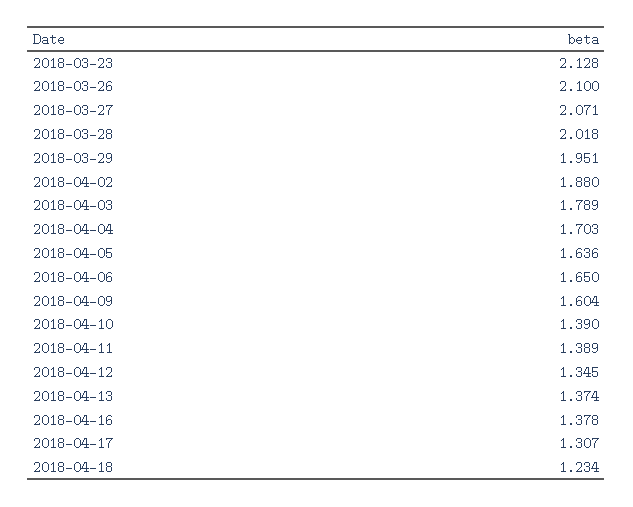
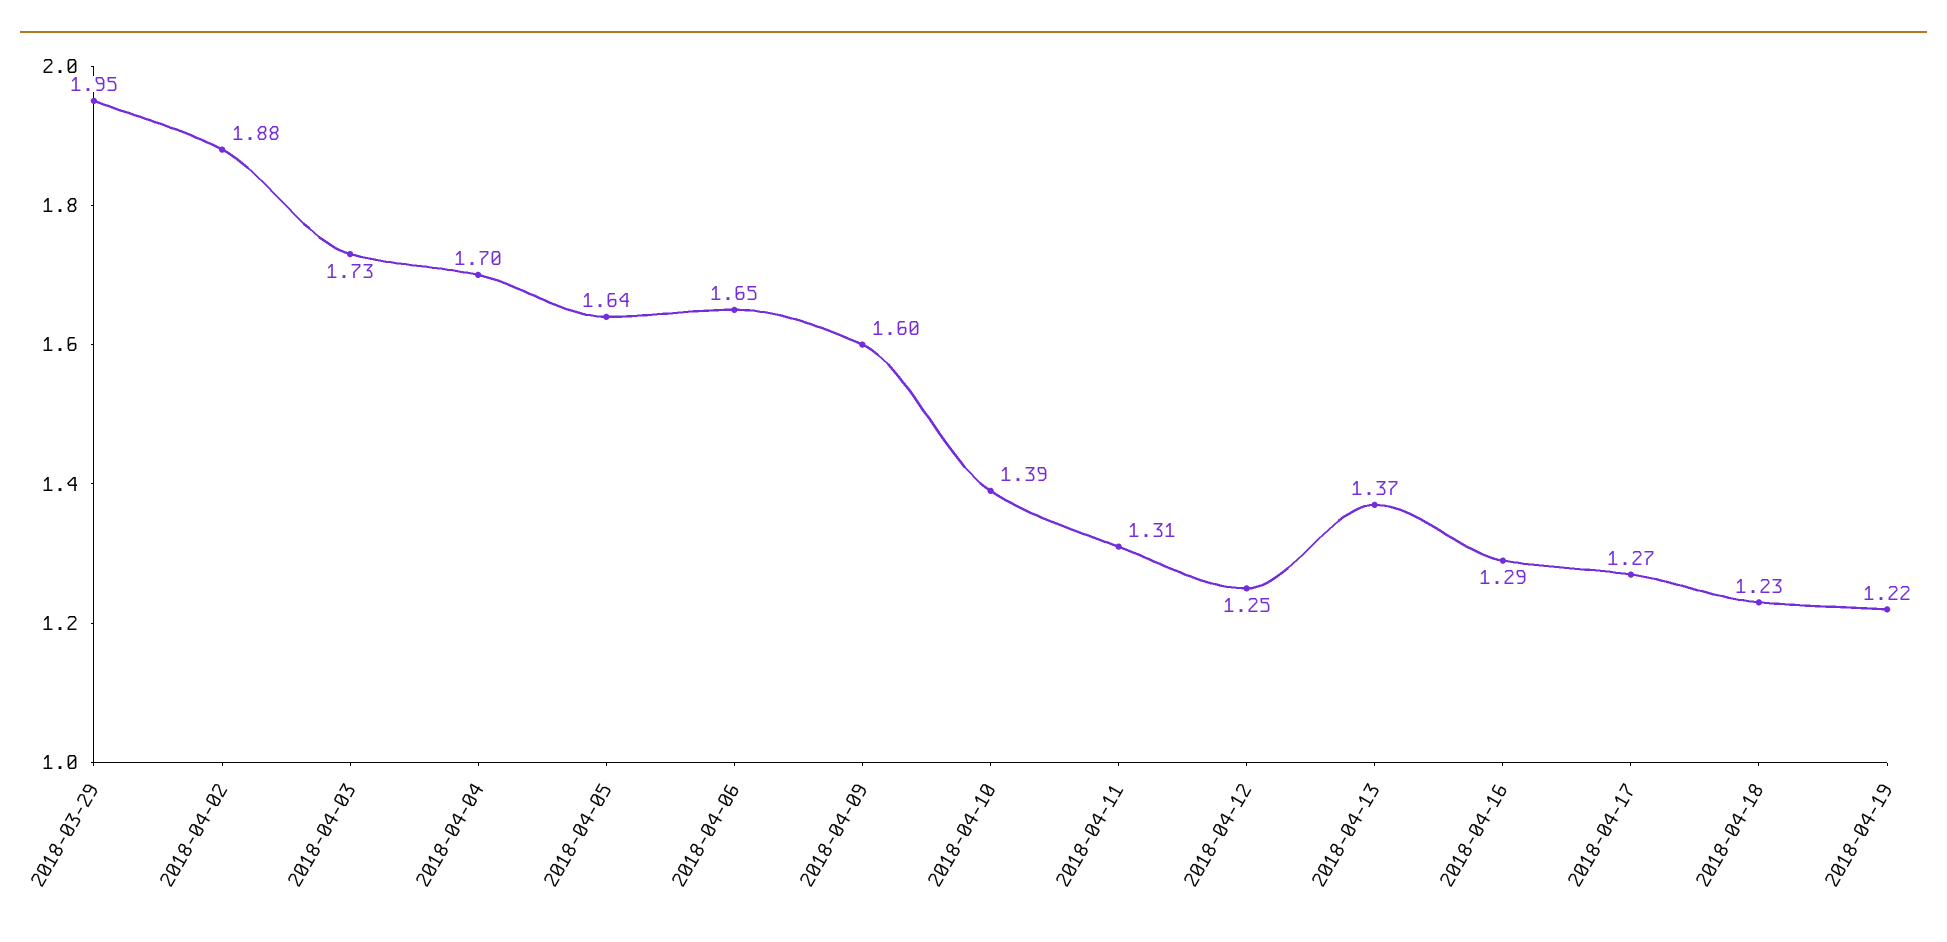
2018-03-23: 2.128 -> none
2018-03-26: 2.1 -> none
2018-03-27: 2.071 -> none
2018-03-28: 2.018 -> none
2018-04-03: 1.789 -> 1.73
2018-04-11: 1.389 -> 1.31
2018-04-12: 1.345 -> 1.25
2018-04-16: 1.378 -> 1.29
2018-04-17: 1.307 -> 1.27
2018-04-19: none -> 1.22

